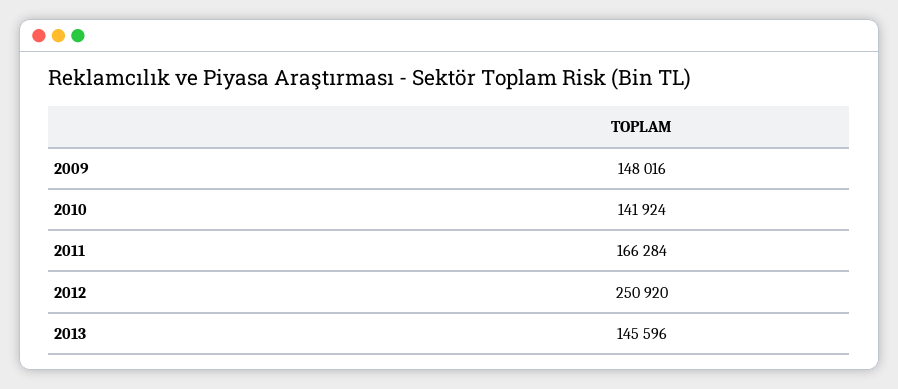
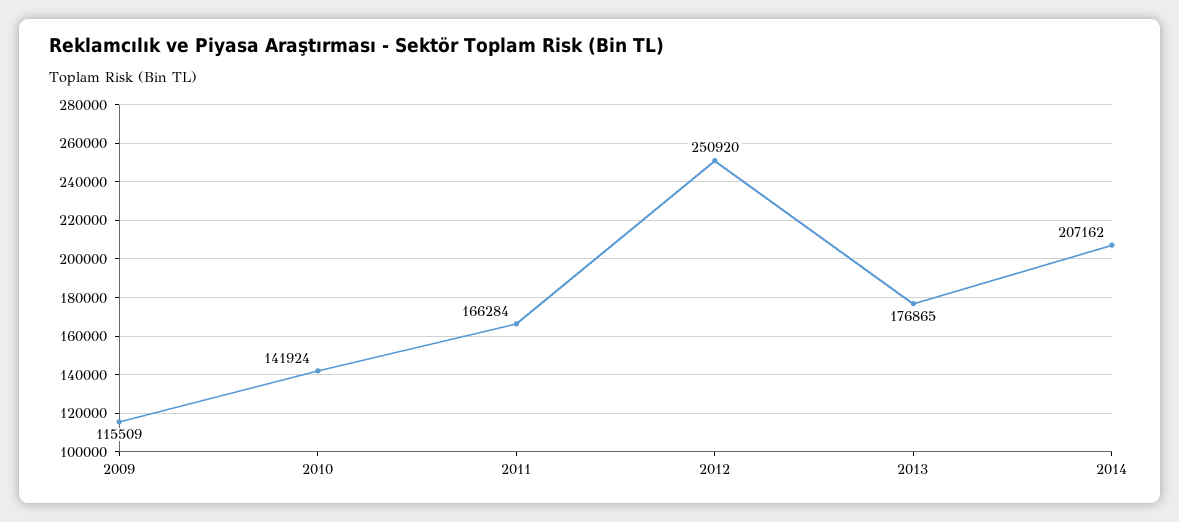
2009: 148016 -> 115509
2013: 145596 -> 176865
2014: none -> 207162

